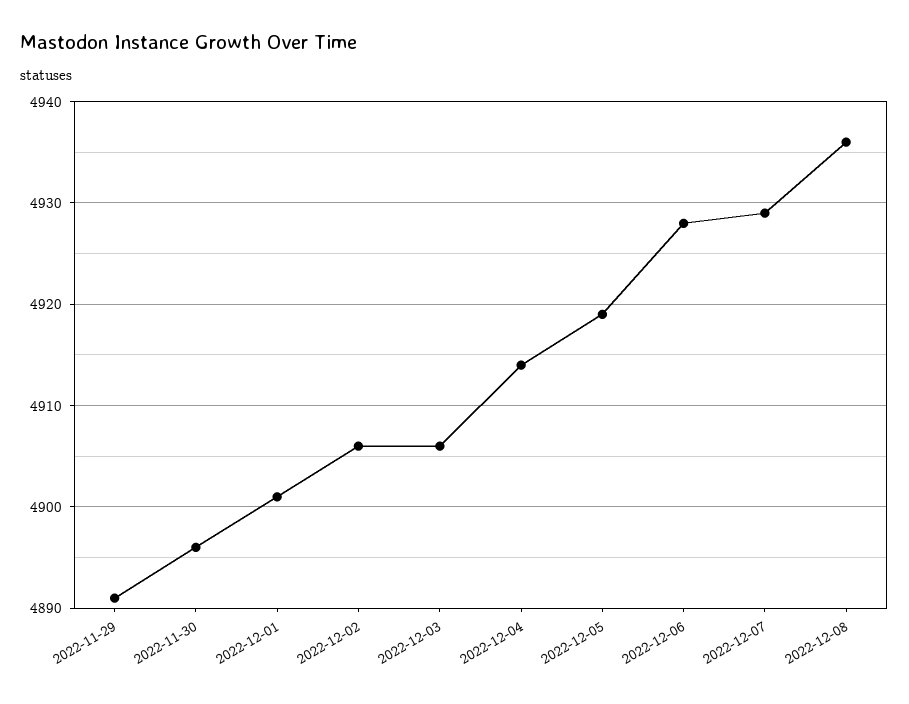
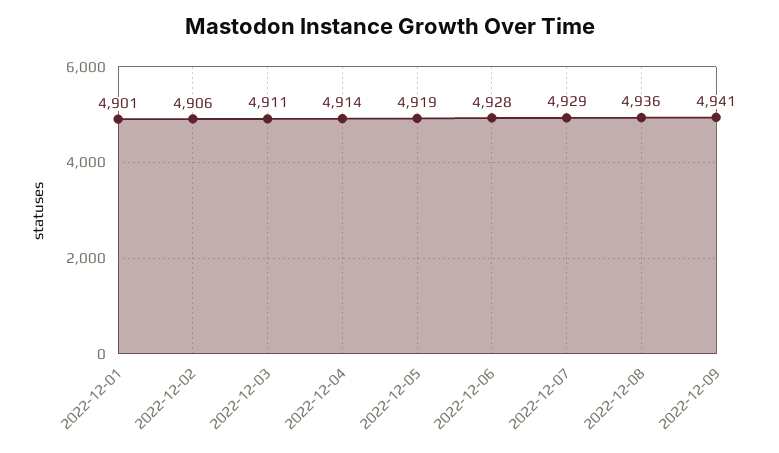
2022-11-29: 4891 -> none
2022-11-30: 4896 -> none
2022-12-03: 4906 -> 4911
2022-12-09: none -> 4941

